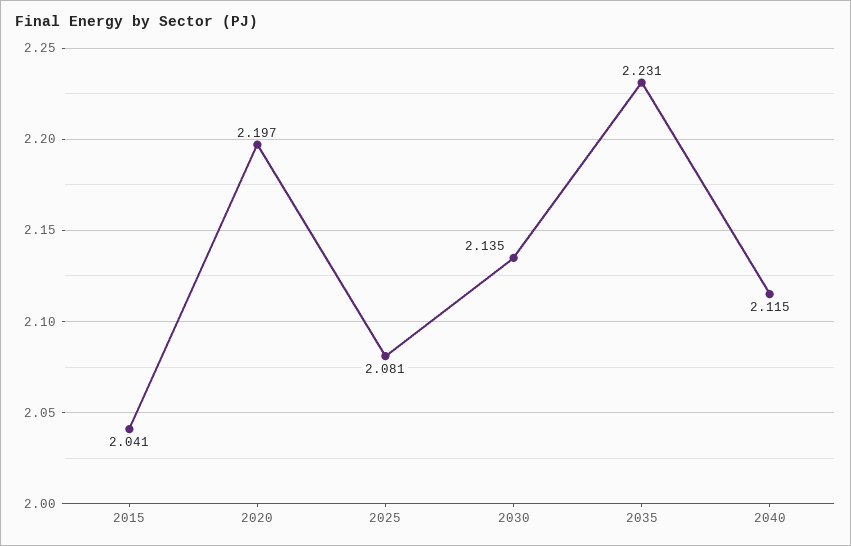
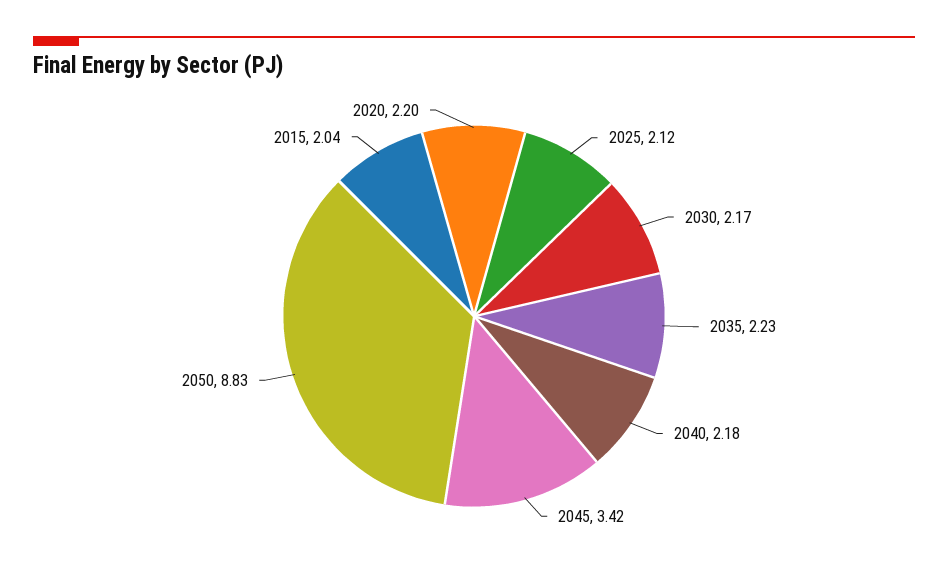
2025: 2.081 -> 2.12
2030: 2.135 -> 2.17
2040: 2.115 -> 2.18
2045: none -> 3.42
2050: none -> 8.83

